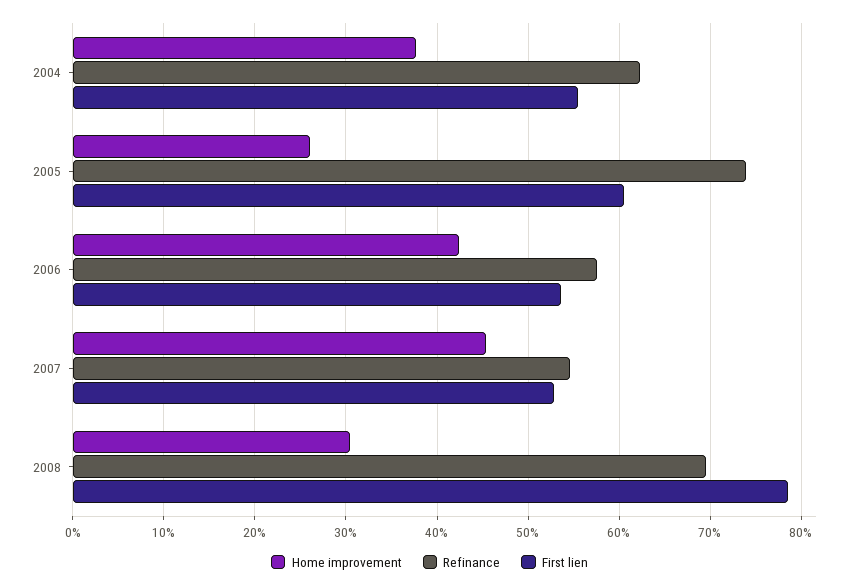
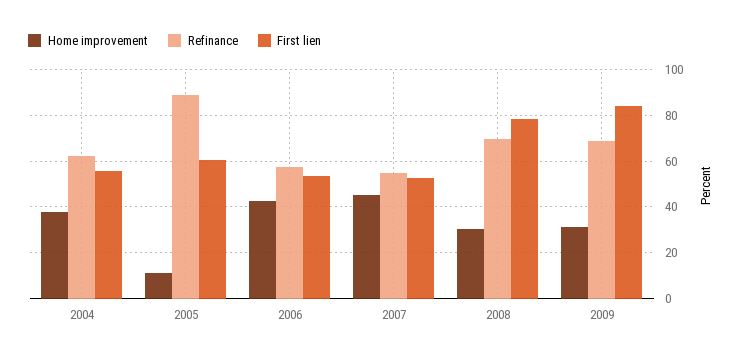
Home improvement, 2005: 26 -> 10
Refinance, 2005: 74 -> 90
Home improvement, 2009: none -> 30
Refinance, 2009: none -> 70
First lien, 2009: none -> 85

